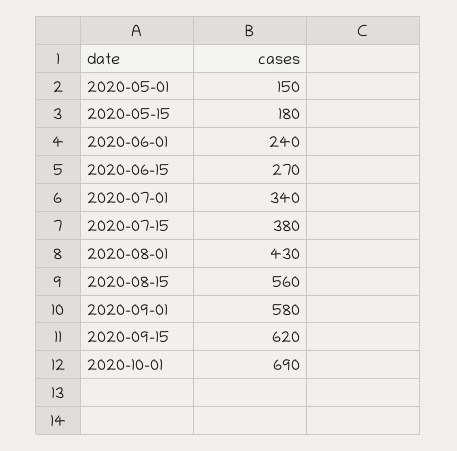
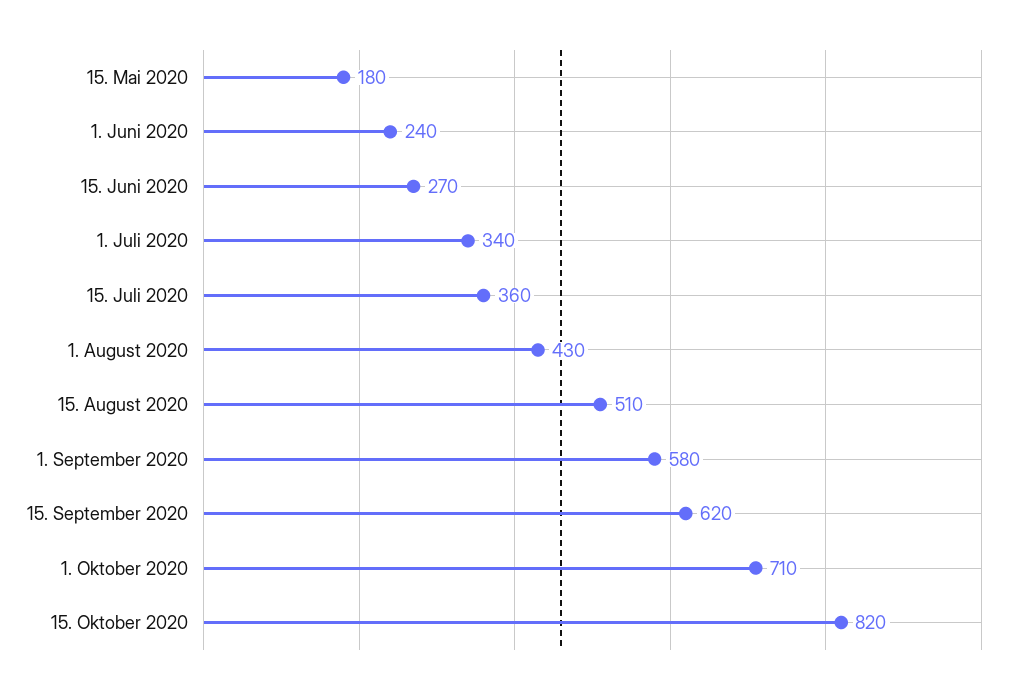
2020-05-01: 150 -> none
2020-07-15: 380 -> 360
2020-08-15: 560 -> 510
2020-10-01: 690 -> 710
15. Oktober 2020: none -> 820

